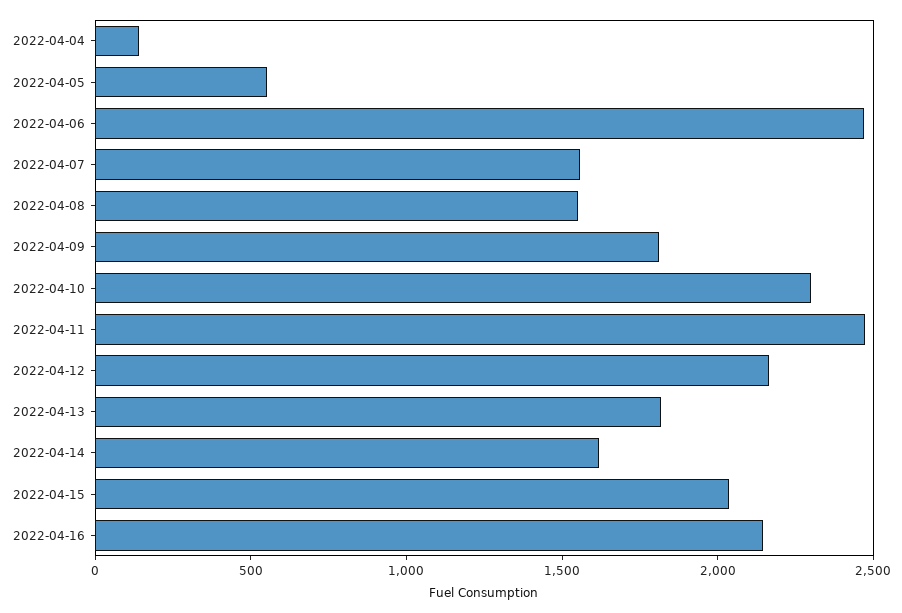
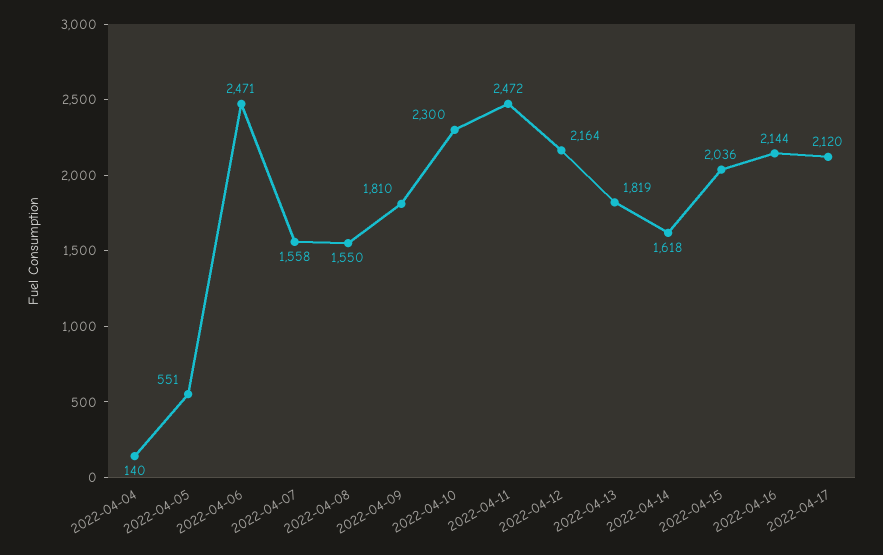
2022-04-17: none -> 2120

